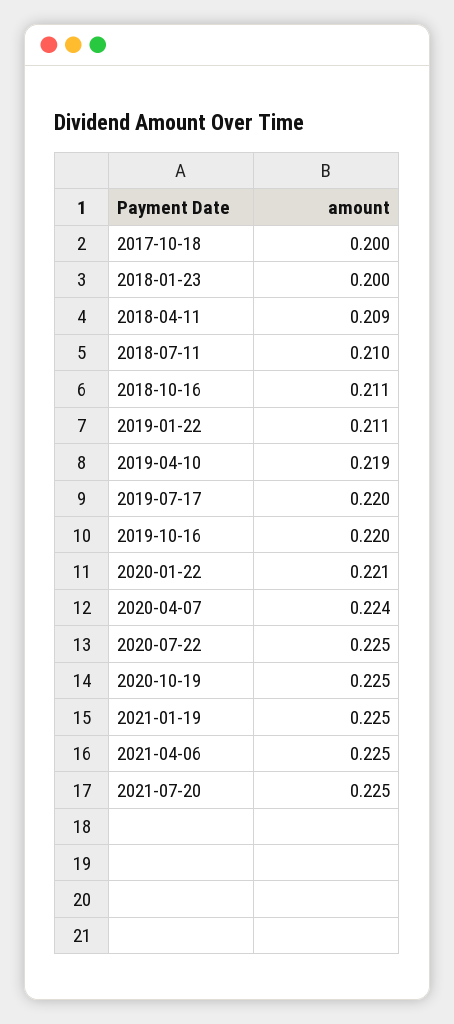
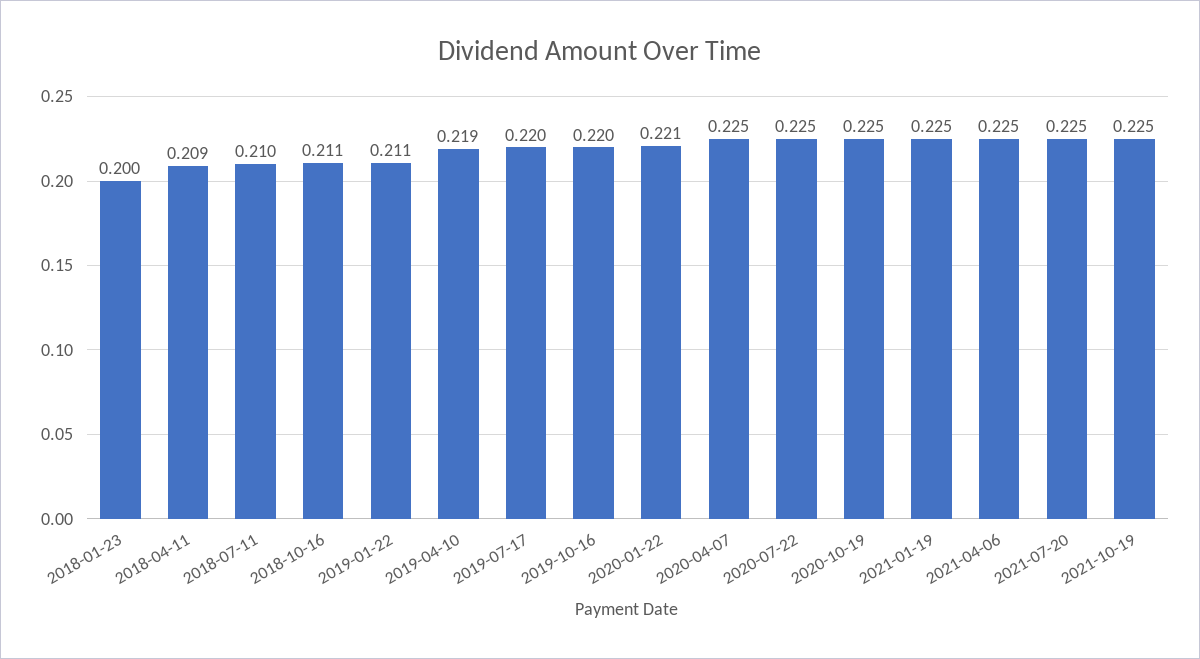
2017-10-18: 0.2 -> none
2020-04-07: 0.224 -> 0.225
2021-10-19: none -> 0.225

